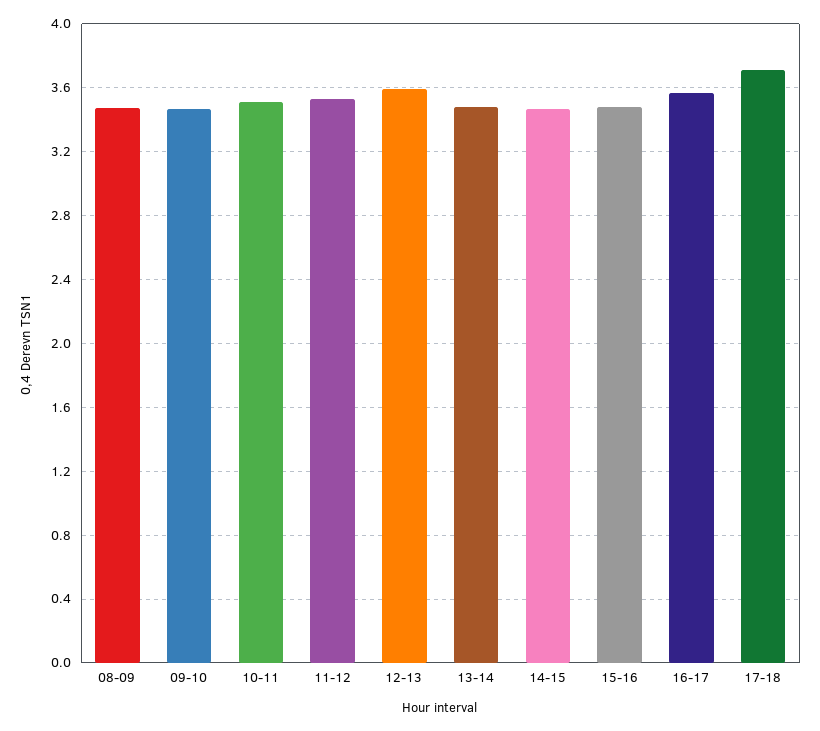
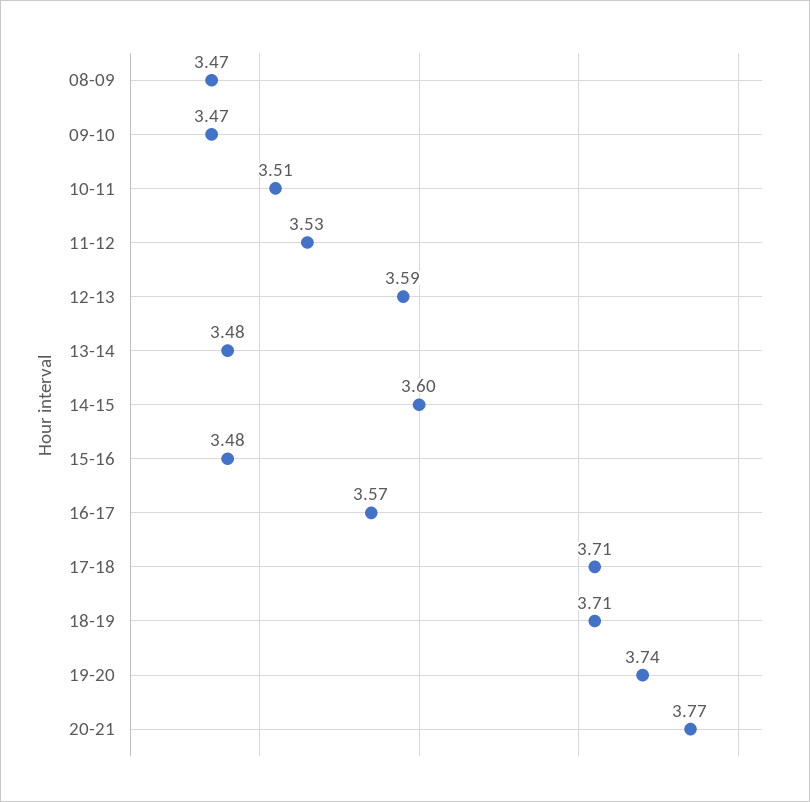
14-15: 3.45 -> 3.6
18-19: none -> 3.71
19-20: none -> 3.74
20-21: none -> 3.77

